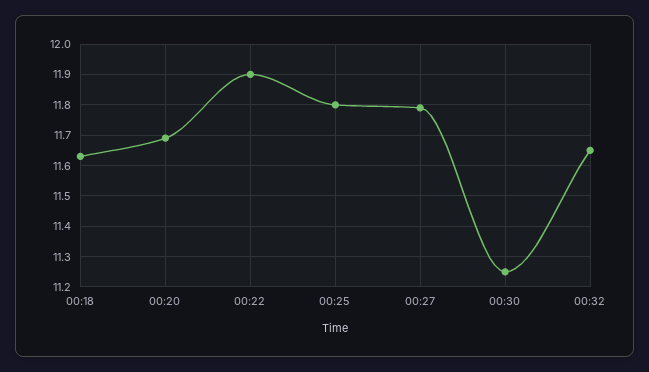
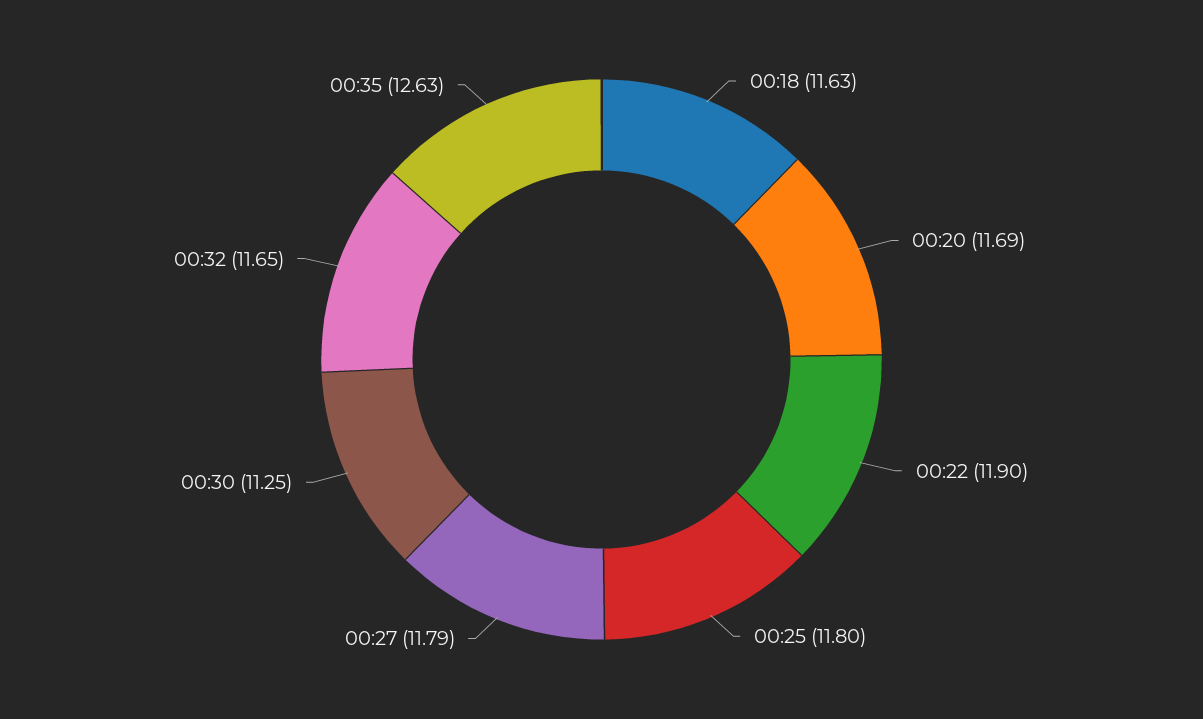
00:35: none -> 12.63

